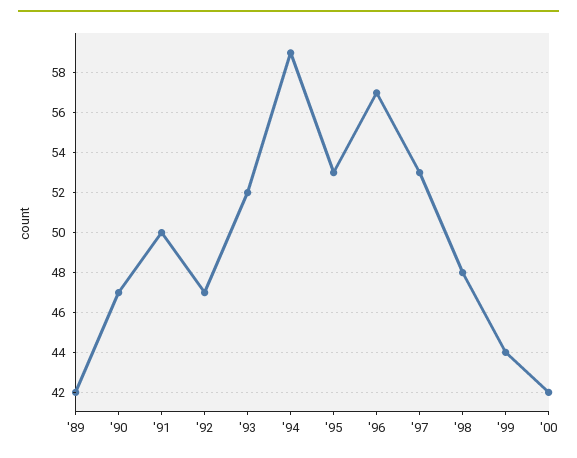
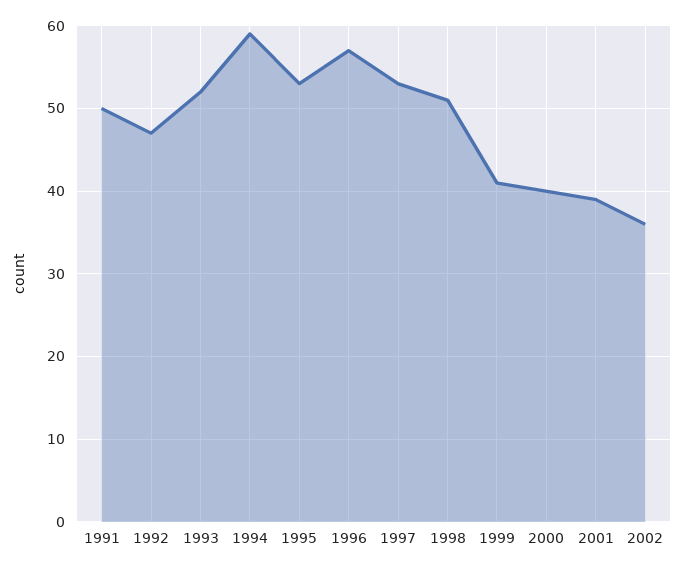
'89: 42 -> none
'90: 47 -> none
'98: 48 -> 51
'99: 44 -> 41
'00: 42 -> 40
2001: none -> 39
2002: none -> 36

